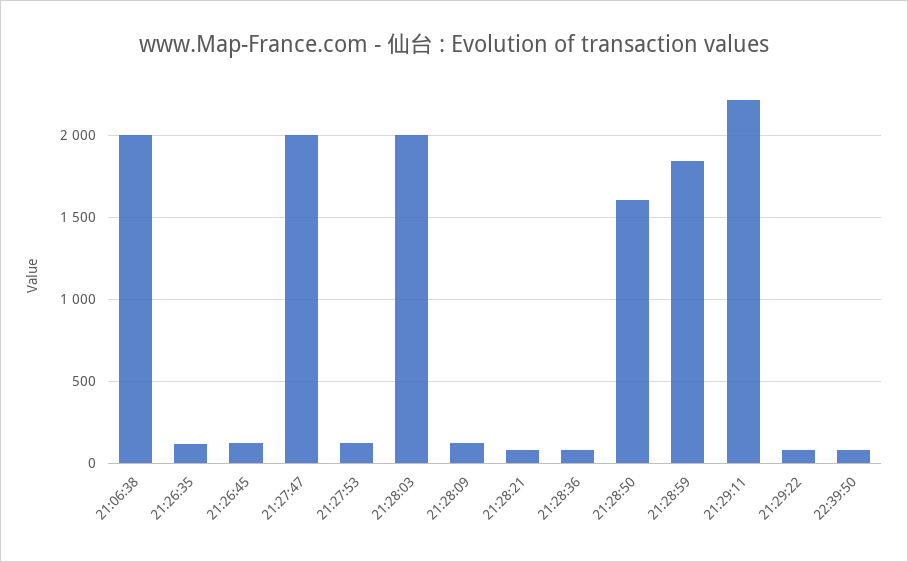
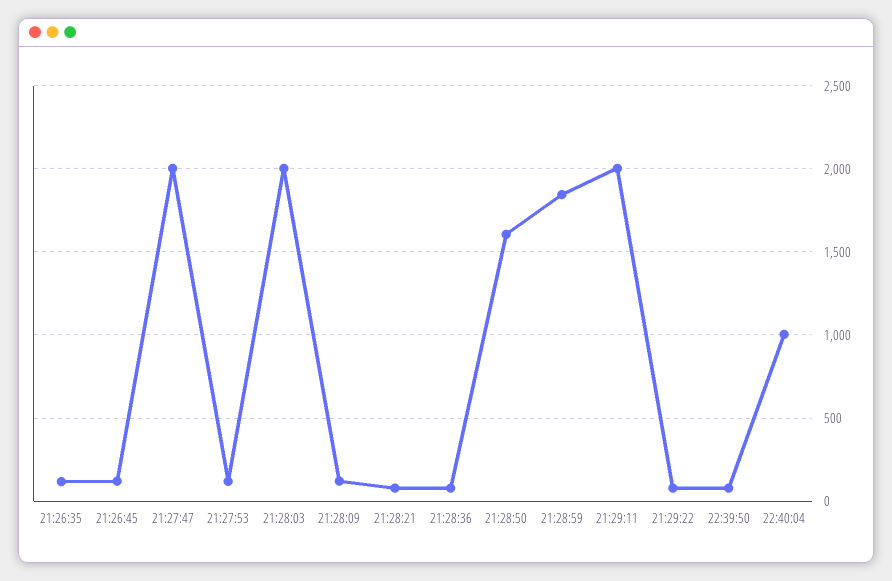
21:06:38: 2000 -> none
21:29:11: 2200 -> 2000
22:40:04: none -> 1000

